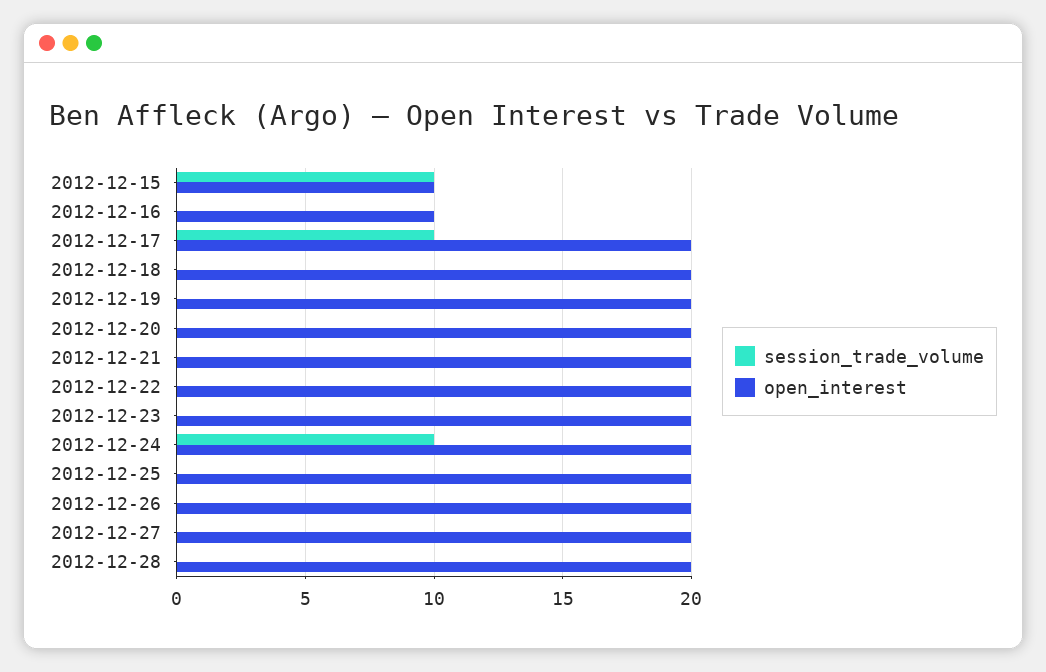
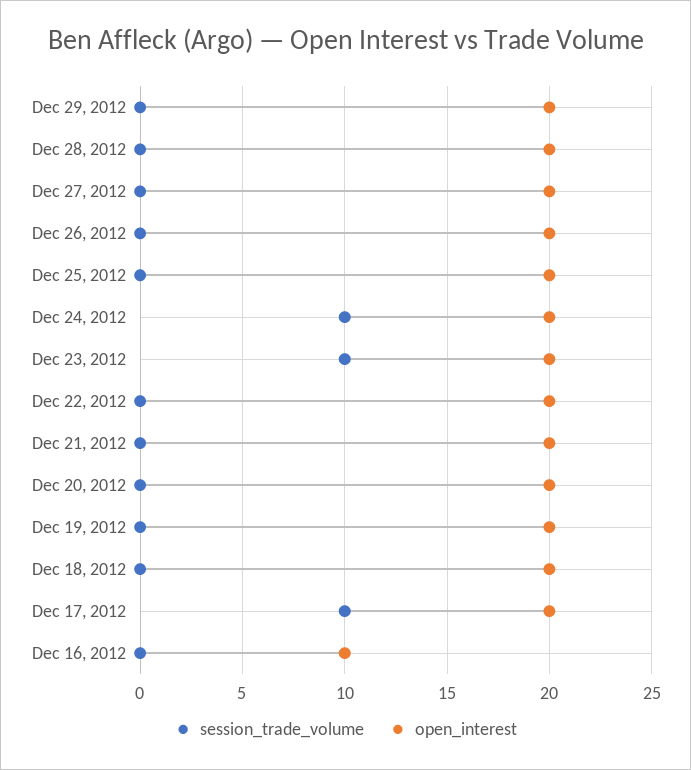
session_trade_volume, 2012-12-15: 10 -> none
open_interest, 2012-12-15: 10 -> none
session_trade_volume, 2012-12-23: 0 -> 10
session_trade_volume, Dec 29, 2012: none -> 0
open_interest, Dec 29, 2012: none -> 20

